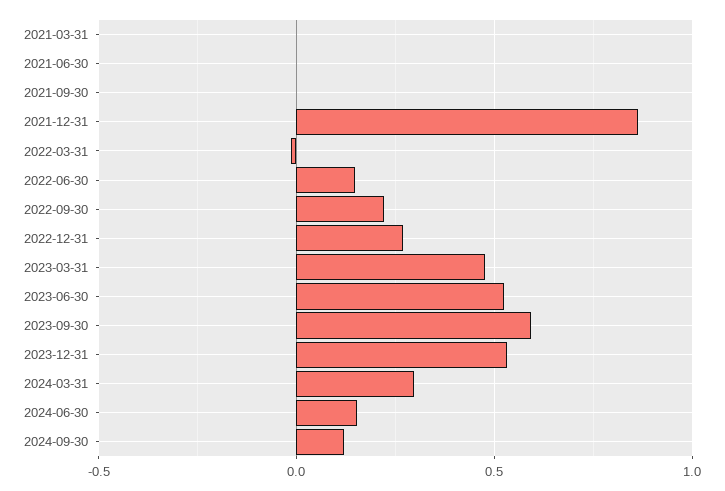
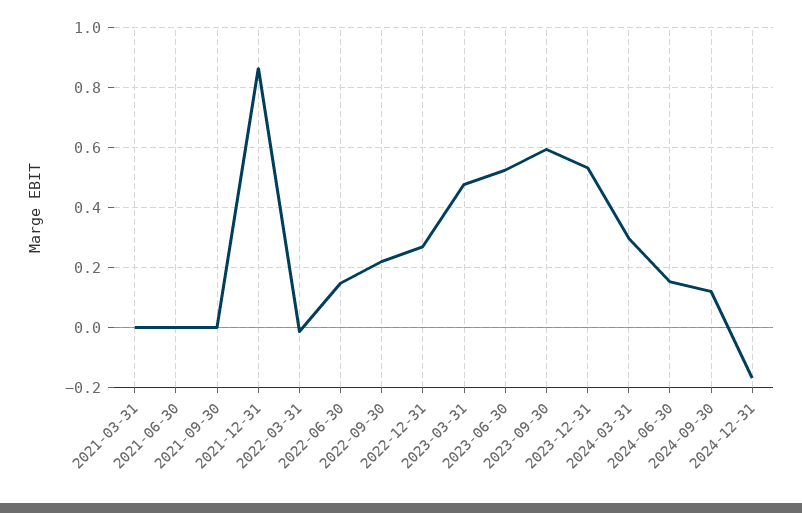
2024-12-31: none -> -0.175

